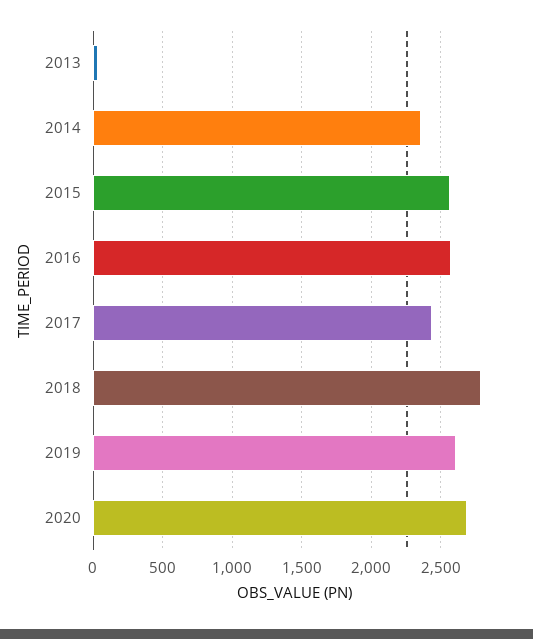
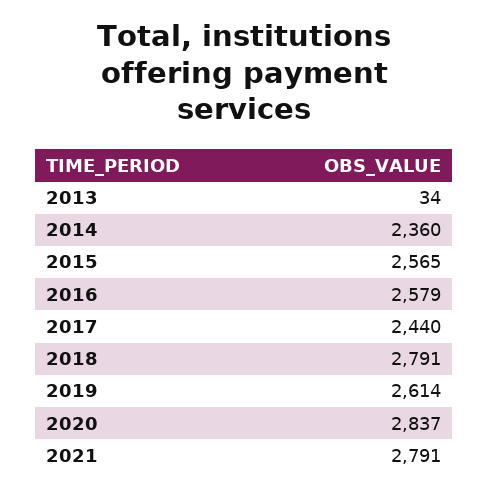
2020: 2700 -> 2837
2021: none -> 2791

